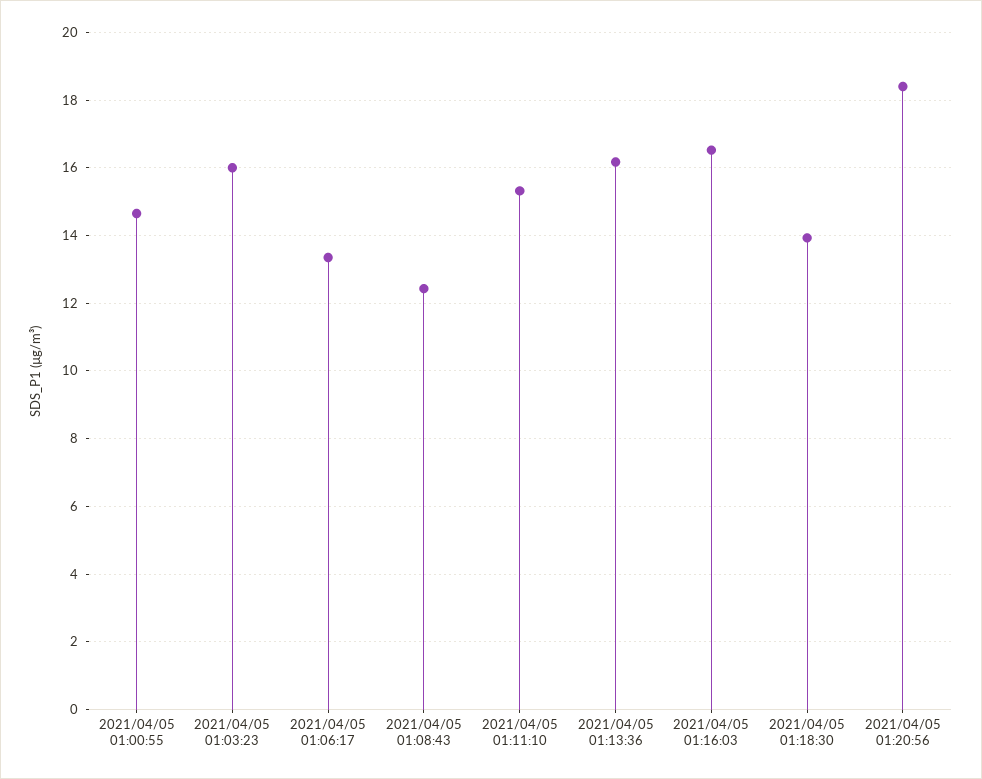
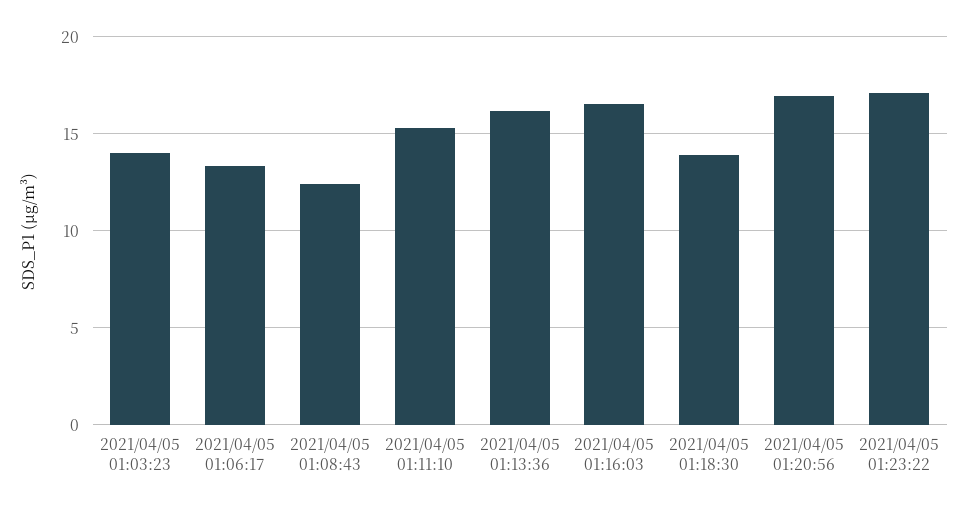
2021/04/05 01:00:55: 14.6 -> none
2021/04/05 01:03:23: 16 -> 14
2021/04/05 01:20:56: 18.4 -> 17
2021/04/05 01:23:22: none -> 17

